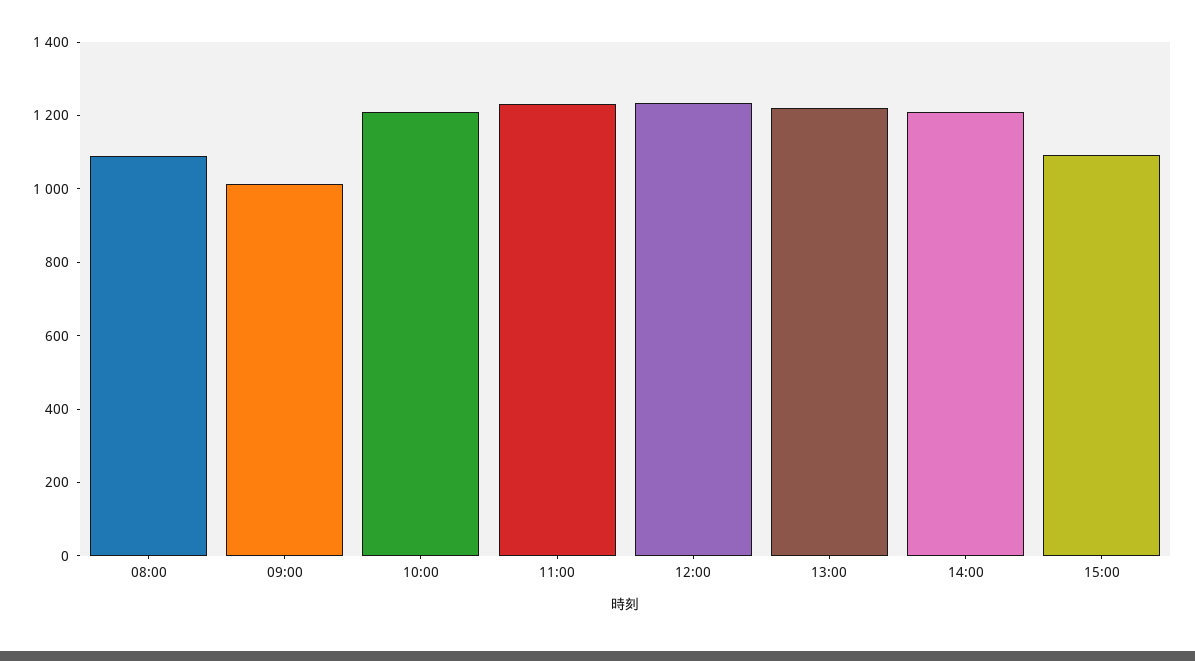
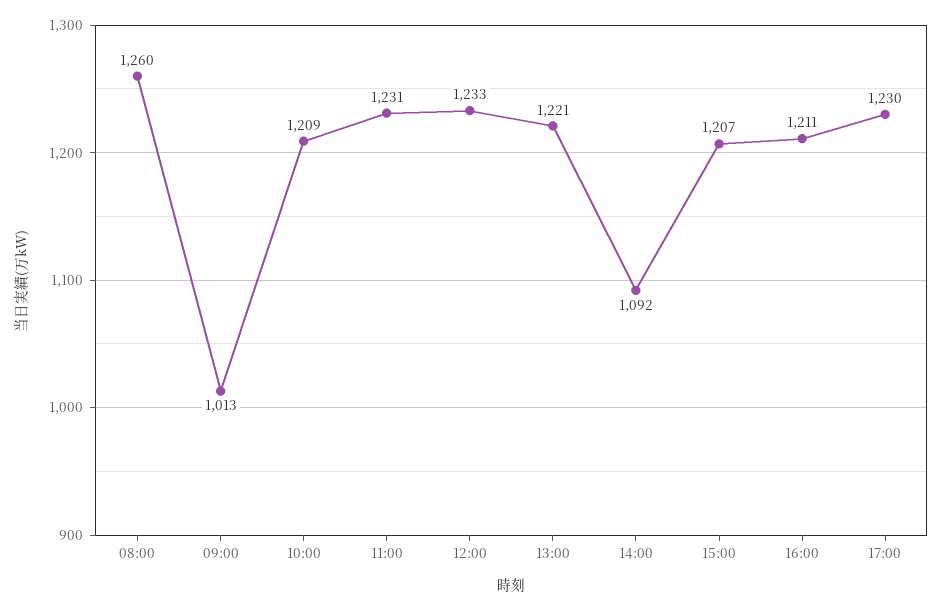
08:00: 1100 -> 1260
14:00: 1200 -> 1092
15:00: 1100 -> 1207
16:00: none -> 1211
17:00: none -> 1230

